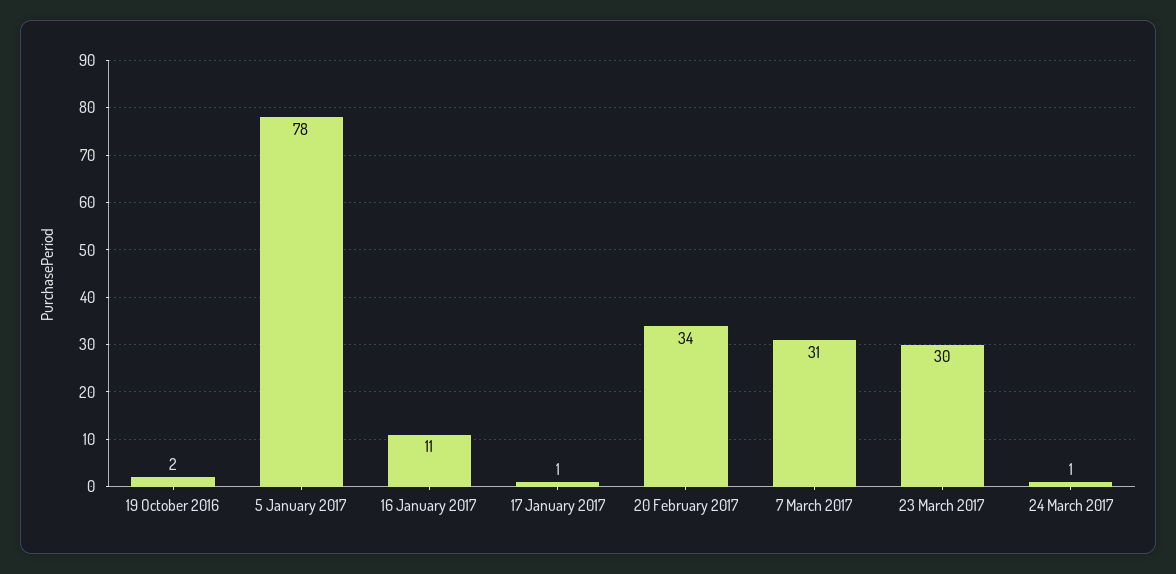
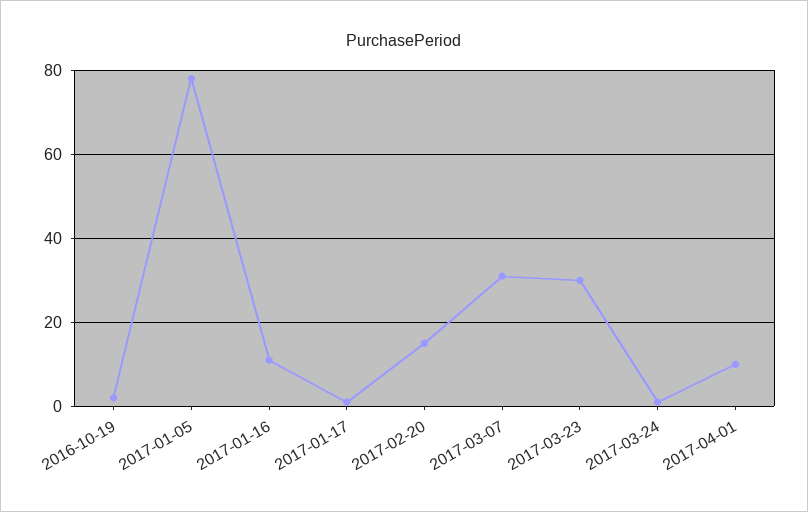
20 February 2017: 34 -> 15
2017-04-01: none -> 10

